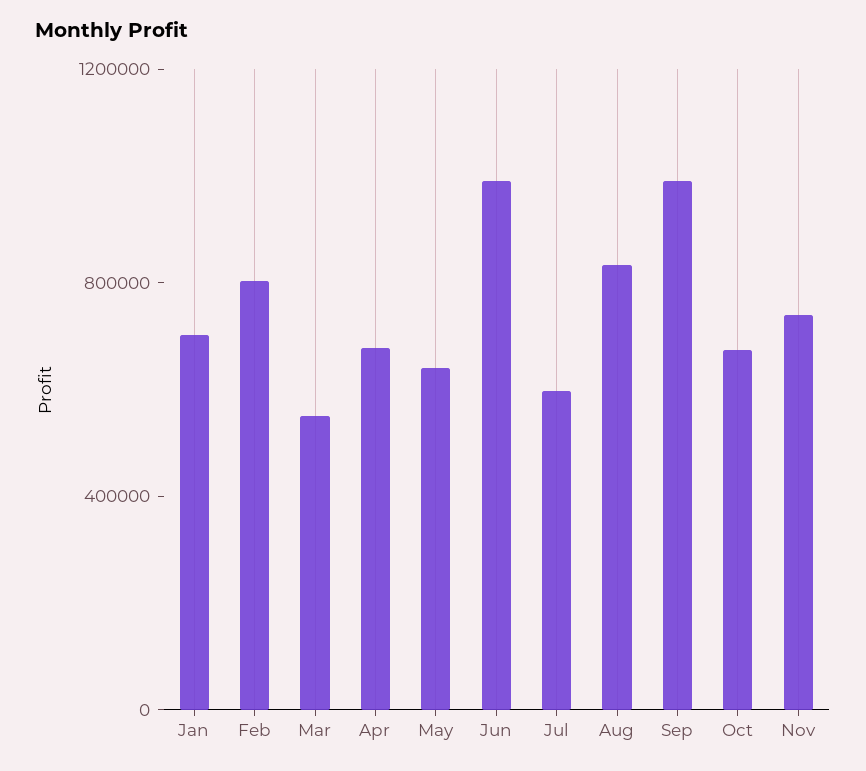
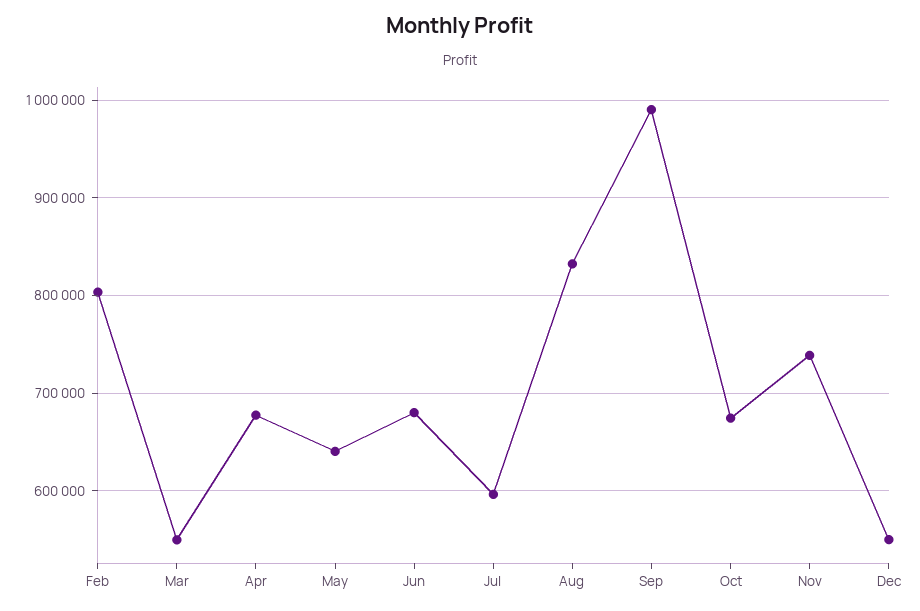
Jan: 700000 -> none
Jun: 1000000 -> 680000
Dec: none -> 550000

